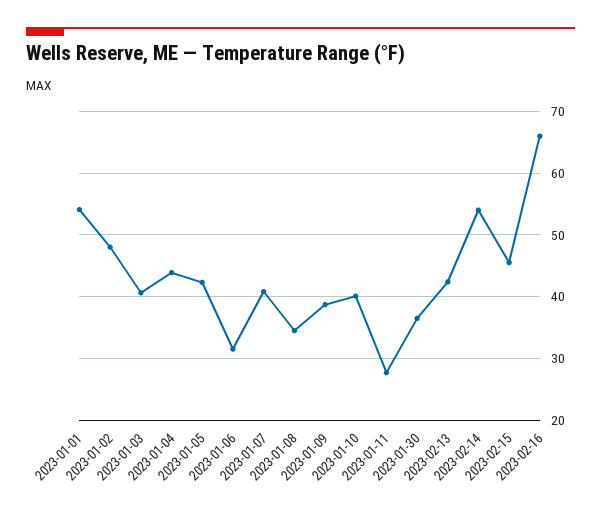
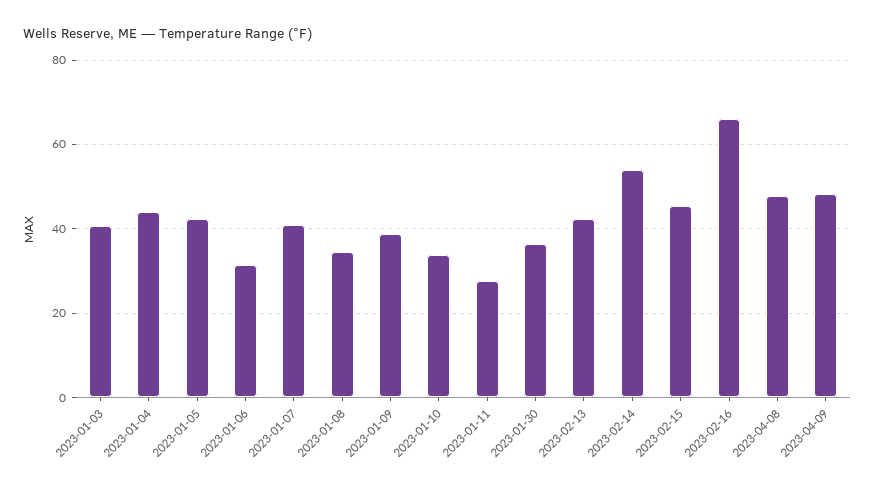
2023-01-01: 54 -> none
2023-01-02: 48 -> none
2023-01-10: 40 -> 34
2023-04-08: none -> 48
2023-04-09: none -> 48

